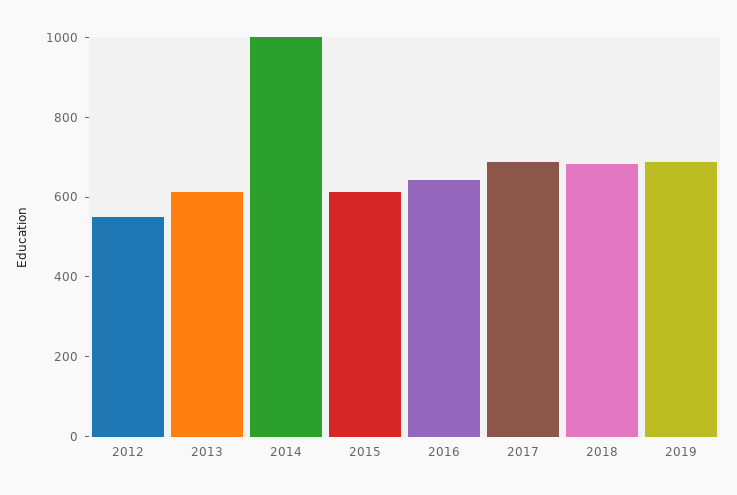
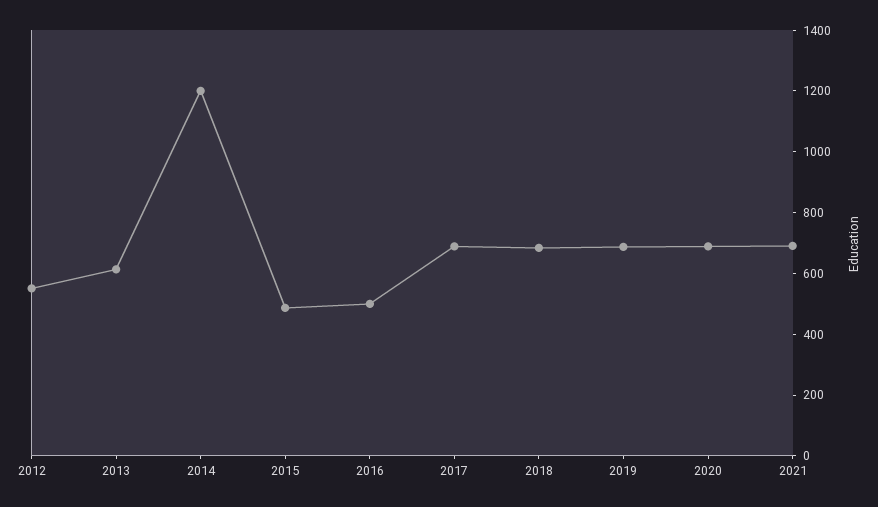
2014: 1000 -> 1200
2015: 600 -> 500
2016: 650 -> 500
2020: none -> 700
2021: none -> 700

